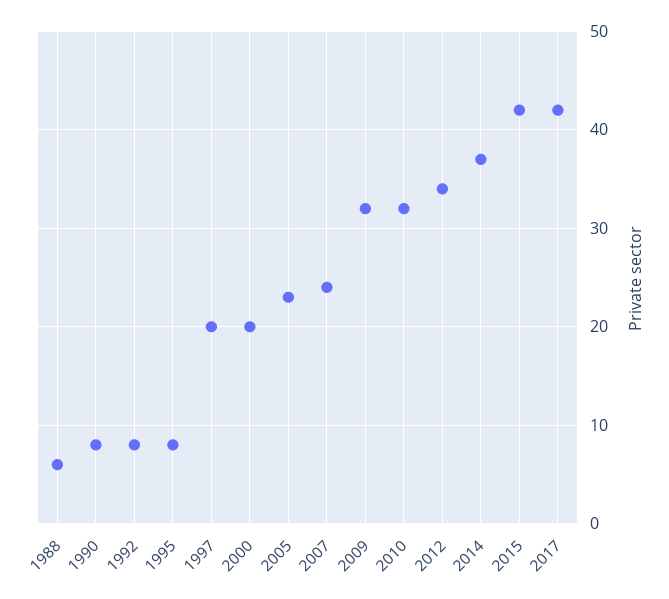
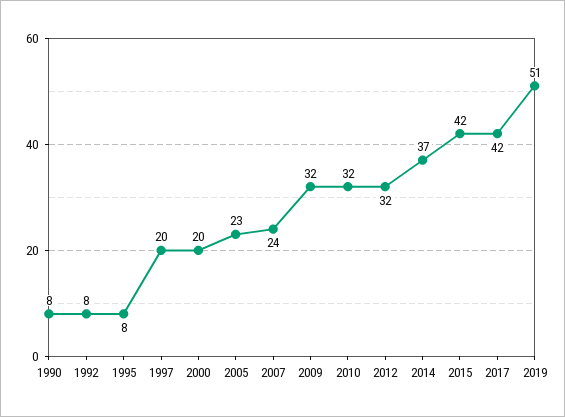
1988: 6 -> none
2012: 34 -> 32
2019: none -> 51

